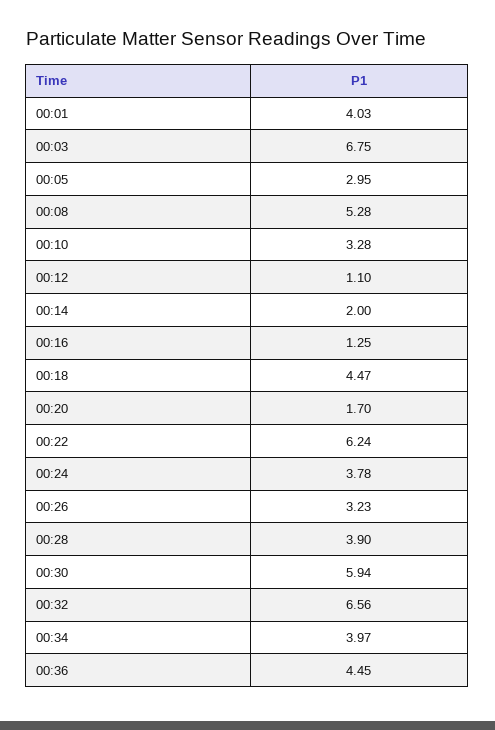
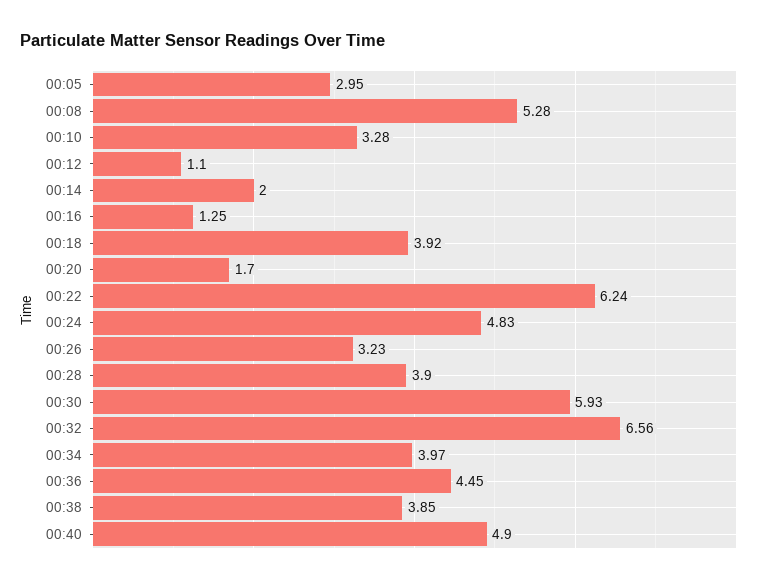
00:01: 4.03 -> none
00:03: 6.75 -> none
00:18: 4.47 -> 3.92
00:24: 3.78 -> 4.83
00:30: 5.94 -> 5.93
00:38: none -> 3.85
00:40: none -> 4.9

